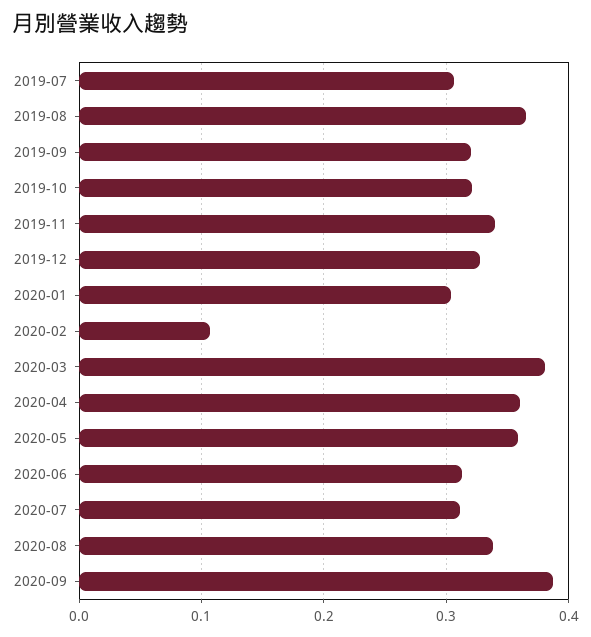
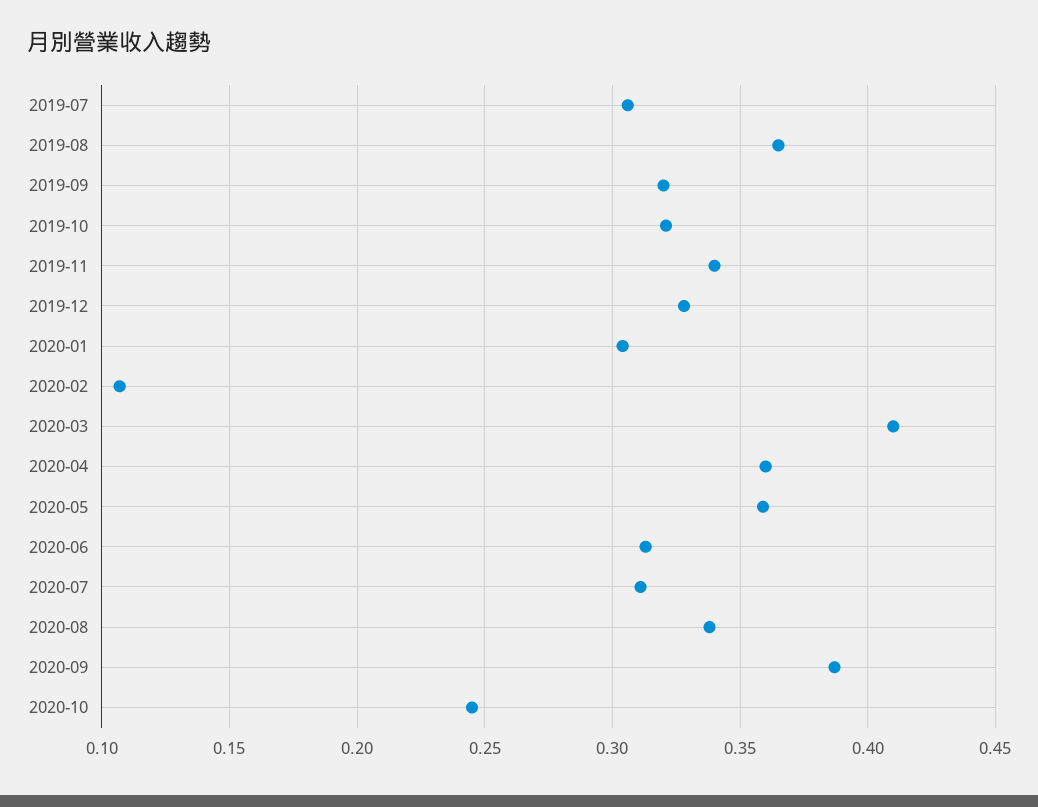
2020-03: 0.38 -> 0.41
2020-10: none -> 0.245

